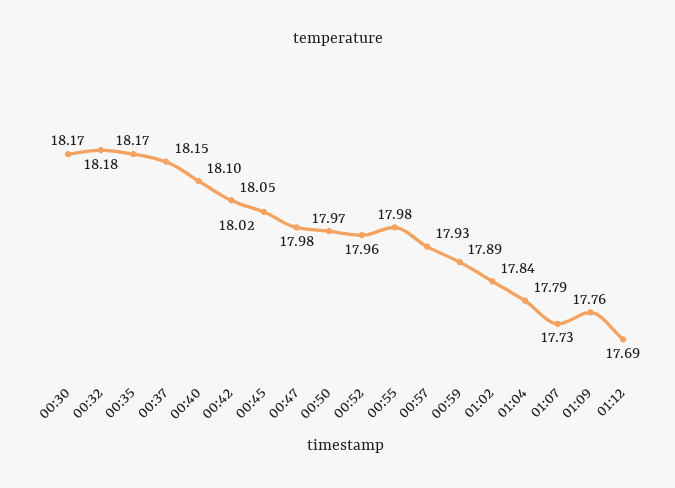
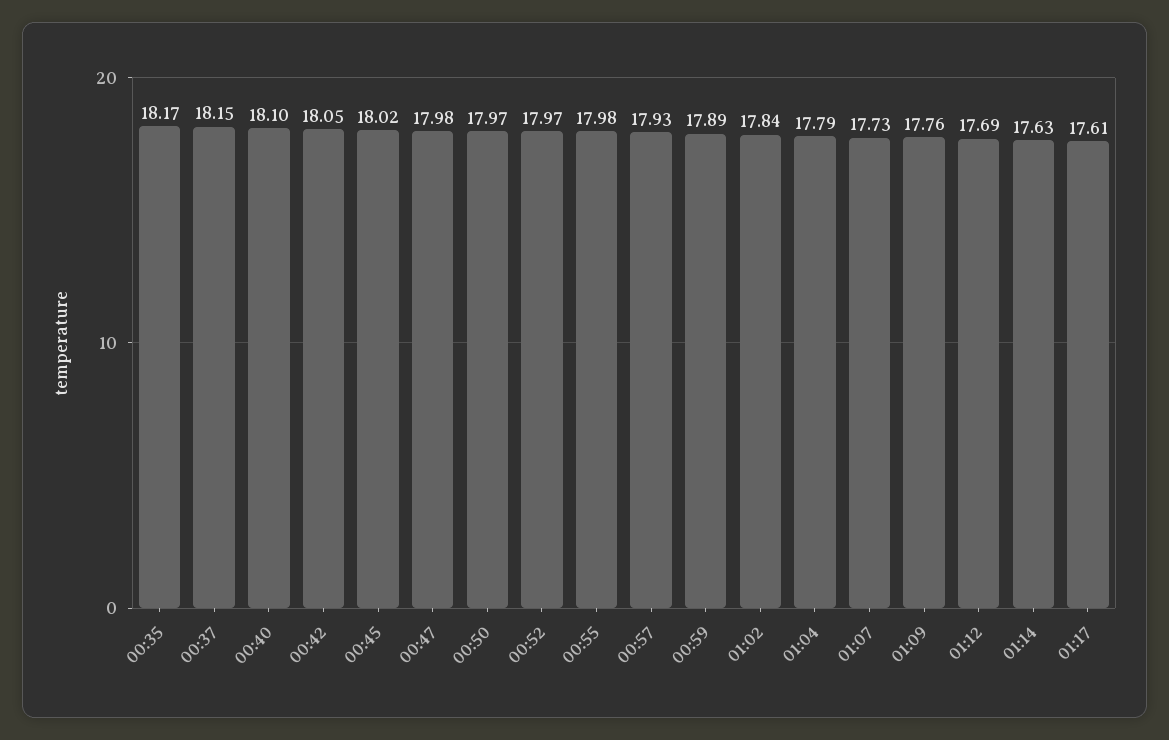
00:30: 18.17 -> none
00:32: 18.18 -> none
00:52: 17.96 -> 17.97
01:14: none -> 17.63
01:17: none -> 17.61

